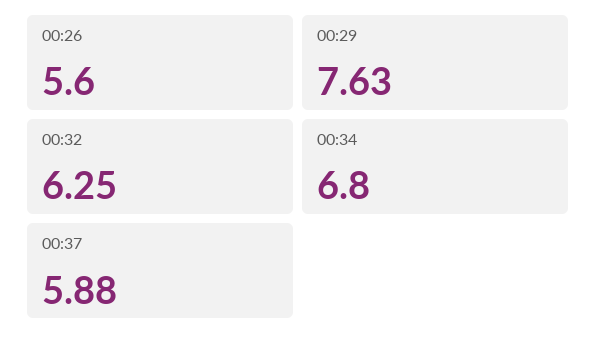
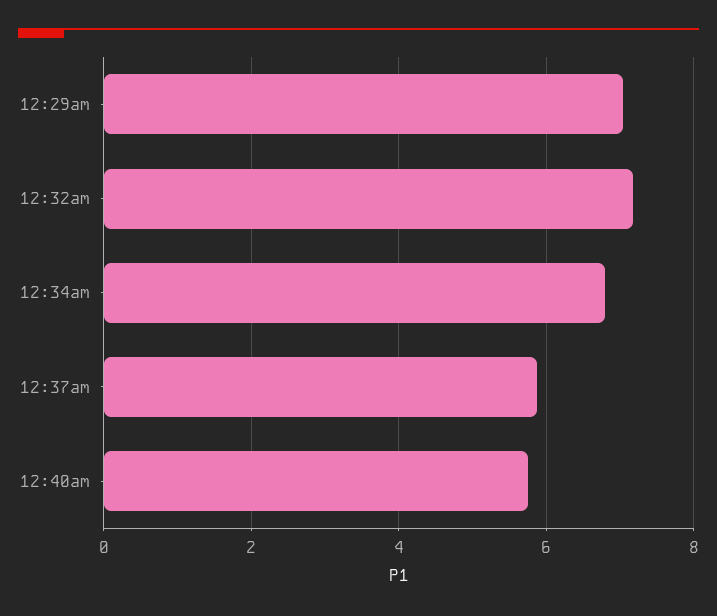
00:26: 5.6 -> none
00:29: 7.63 -> 7
00:32: 6.25 -> 7.2
12:40am: none -> 5.8

